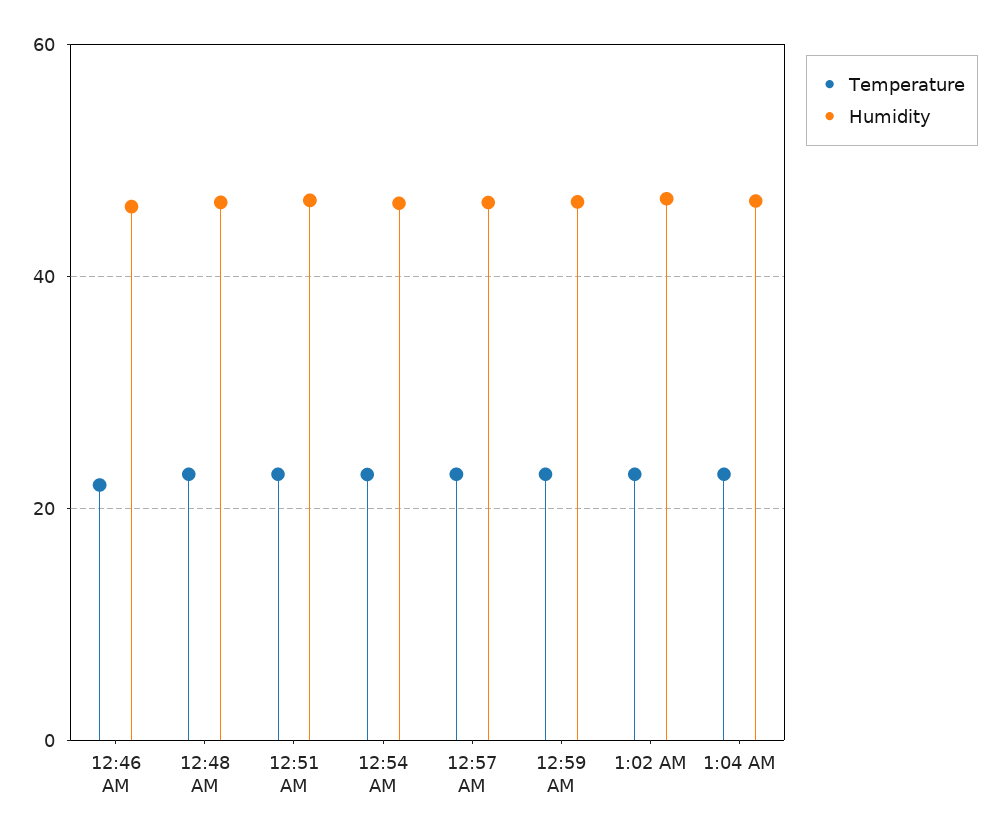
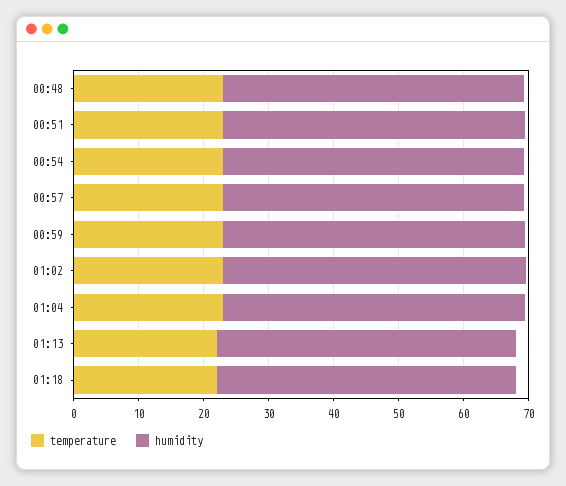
Temperature, 12:46 AM: 22 -> none
Humidity, 12:46 AM: 46 -> none
Temperature, 01:13: none -> 22
Humidity, 01:13: none -> 46
Temperature, 01:18: none -> 22
Humidity, 01:18: none -> 46

